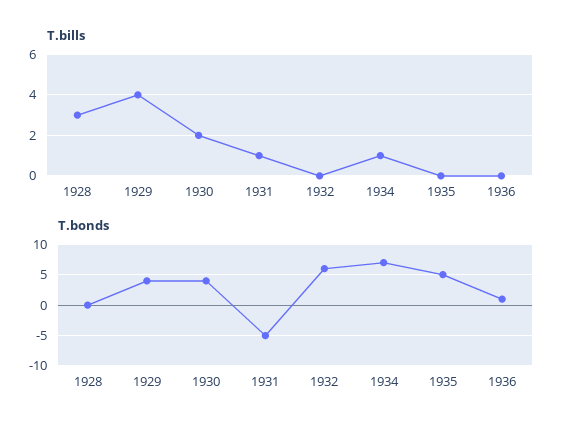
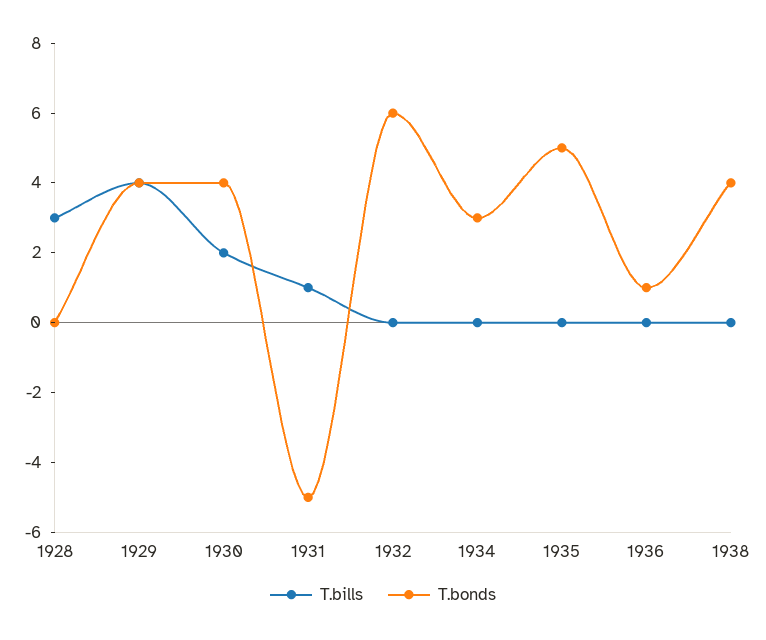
T.bills, 1934: 1 -> 0
T.bonds, 1934: 7 -> 3
T.bills, 1938: none -> 0
T.bonds, 1938: none -> 4

